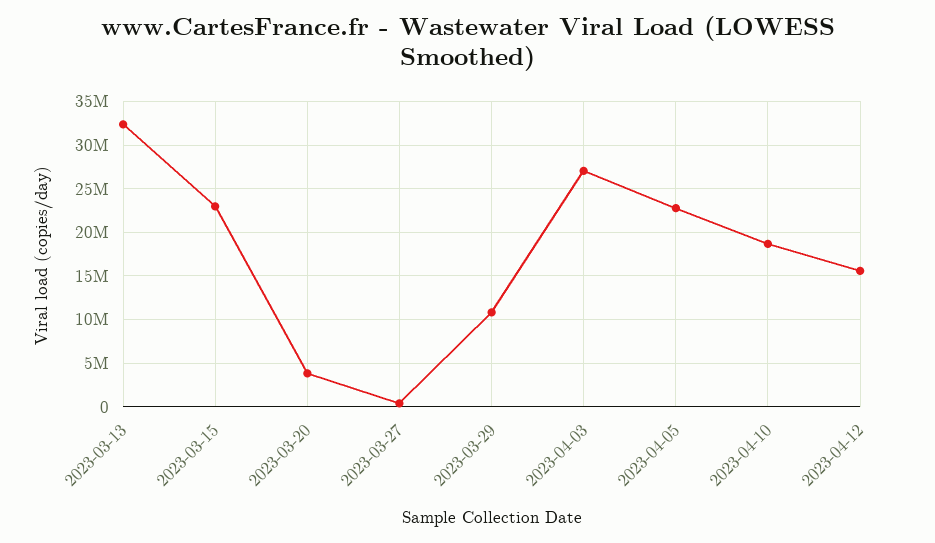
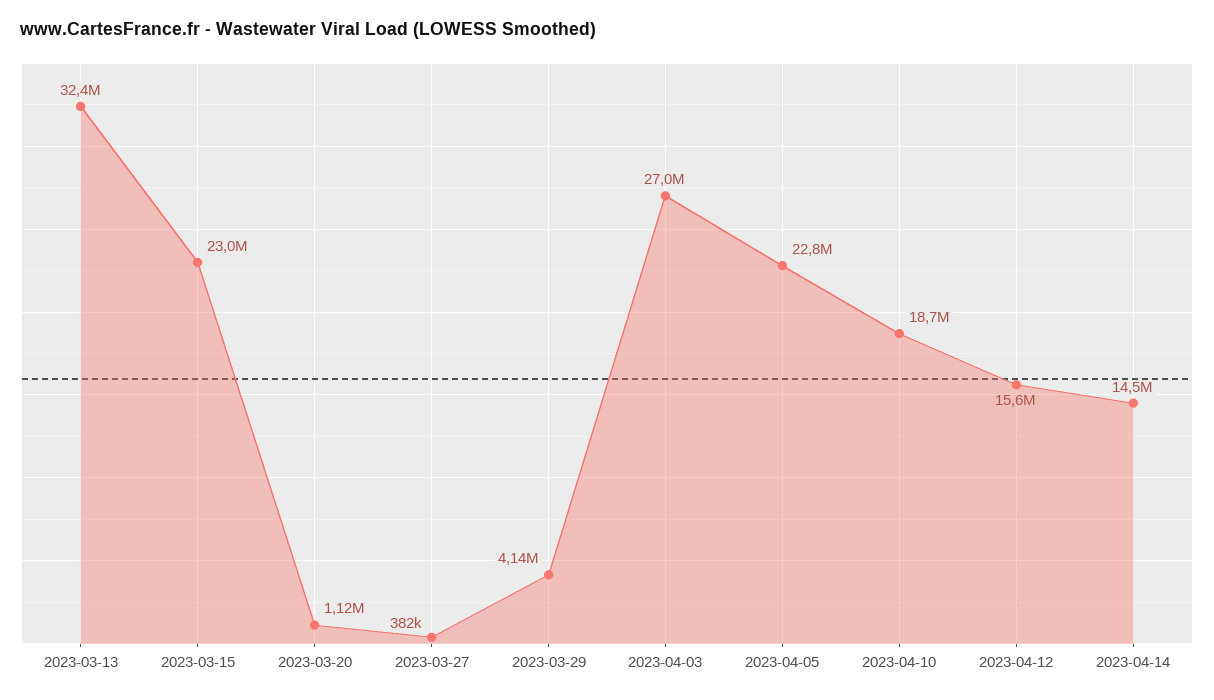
2023-03-20: 4000000 -> 1120000
2023-03-29: 11000000 -> 4140000
2023-04-14: none -> 14500000

